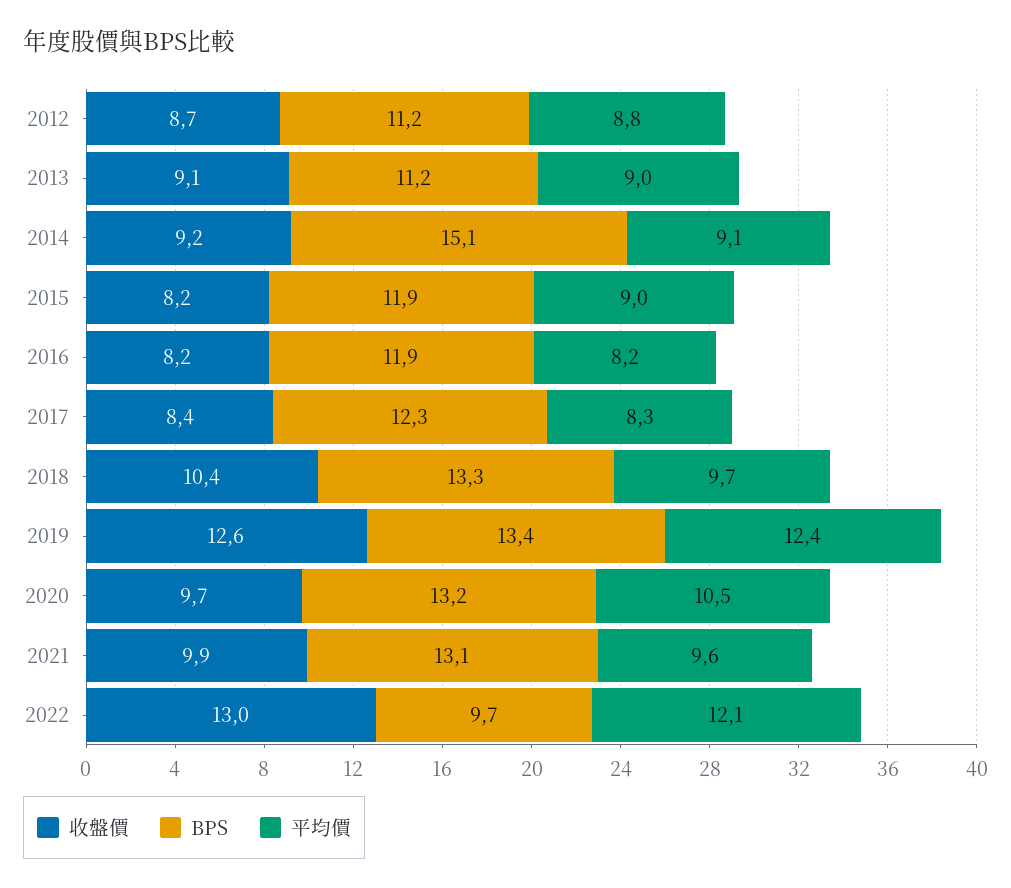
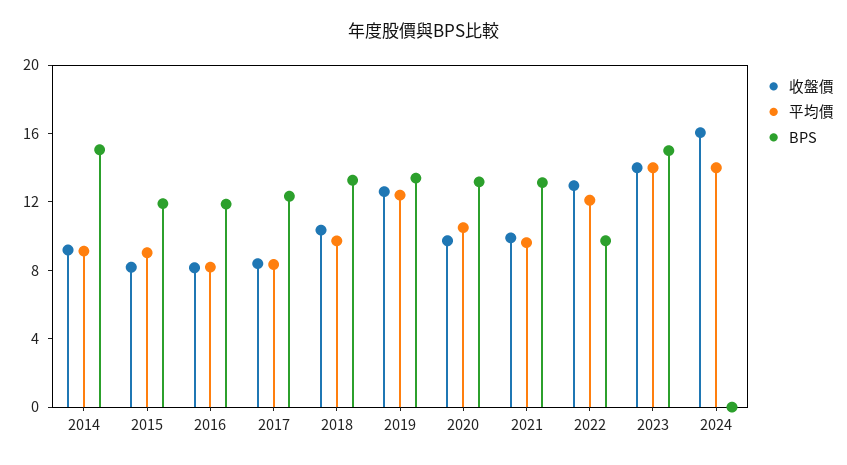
收盤價, 2012: 8.7 -> none
BPS, 2012: 11.2 -> none
平均價, 2012: 8.8 -> none
收盤價, 2013: 9.1 -> none
BPS, 2013: 11.2 -> none
平均價, 2013: 9 -> none
收盤價, 2023: none -> 14
平均價, 2023: none -> 14
BPS, 2023: none -> 15
收盤價, 2024: none -> 16
平均價, 2024: none -> 14
BPS, 2024: none -> 0

